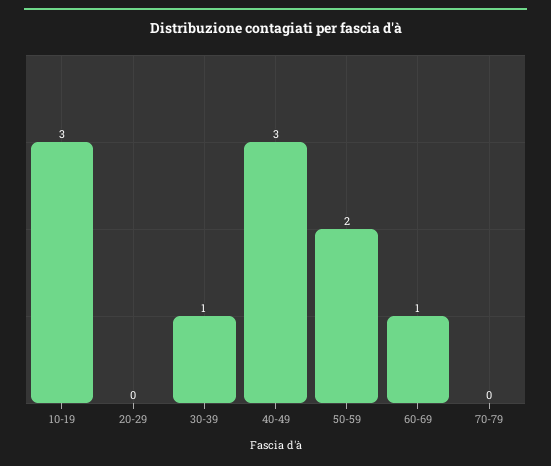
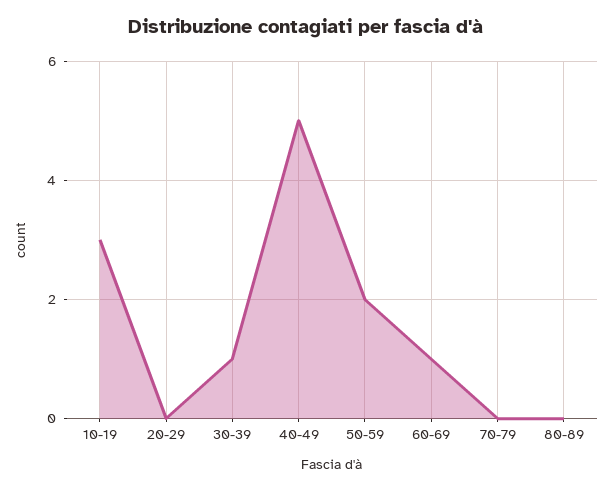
40-49: 3 -> 5
80-89: none -> 0

